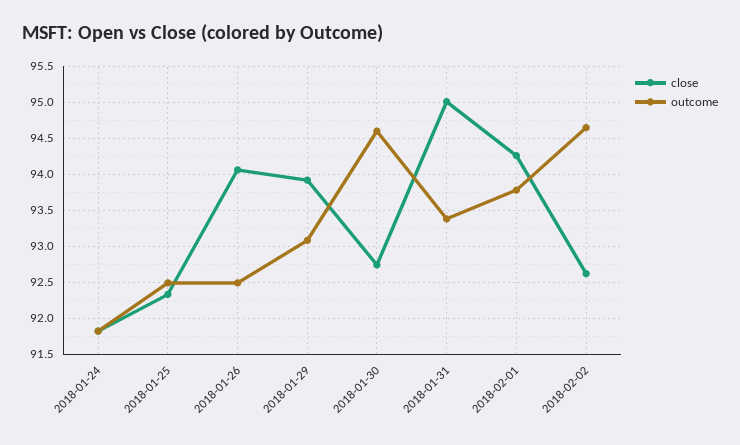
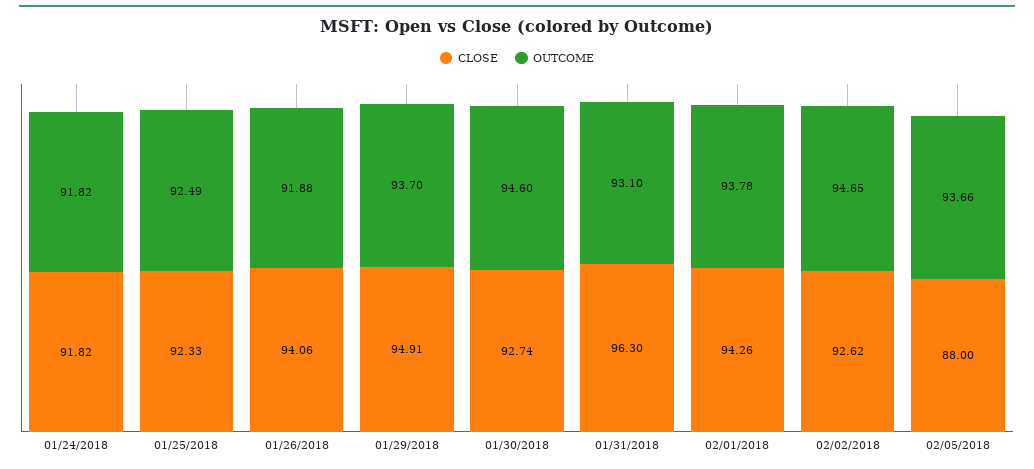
outcome, 2018-01-26: 92.5 -> 91.88
close, 2018-01-29: 93.9 -> 94.91
outcome, 2018-01-29: 93.1 -> 93.7
close, 2018-01-31: 95 -> 96.3
outcome, 2018-01-31: 93.4 -> 93.1
close, 02/05/2018: none -> 88
outcome, 02/05/2018: none -> 93.66

